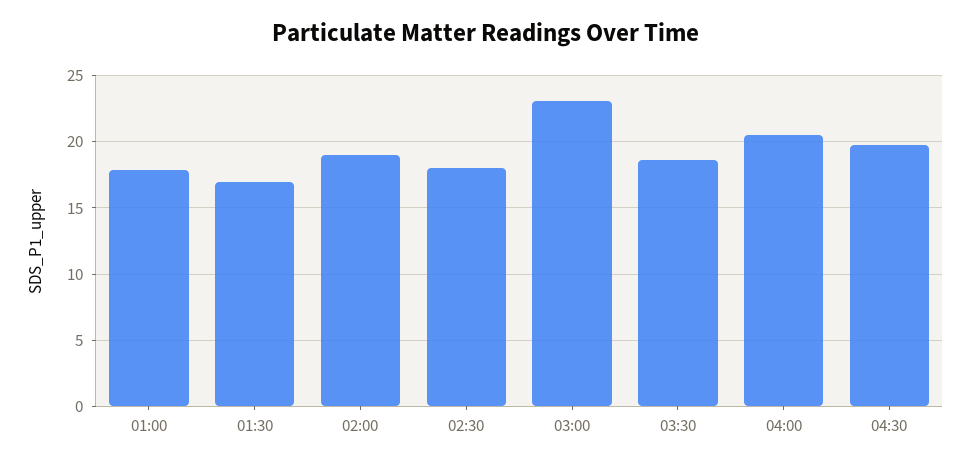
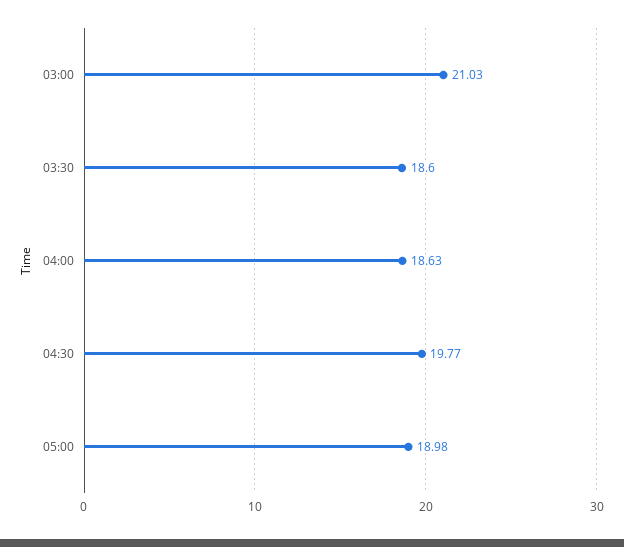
01:00: 18 -> none
01:30: 17 -> none
02:00: 19 -> none
02:30: 18 -> none
03:00: 23 -> 21.03
04:00: 20.5 -> 18.63
05:00: none -> 18.98

